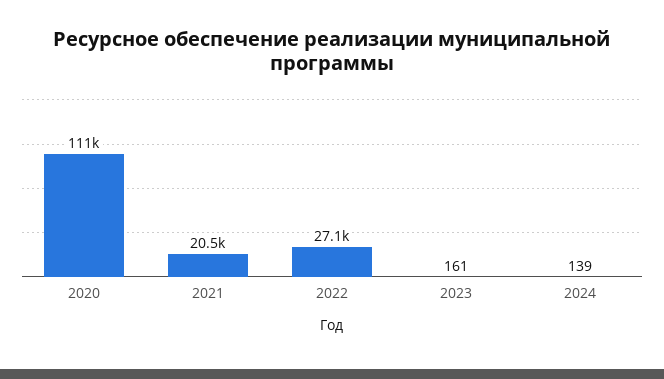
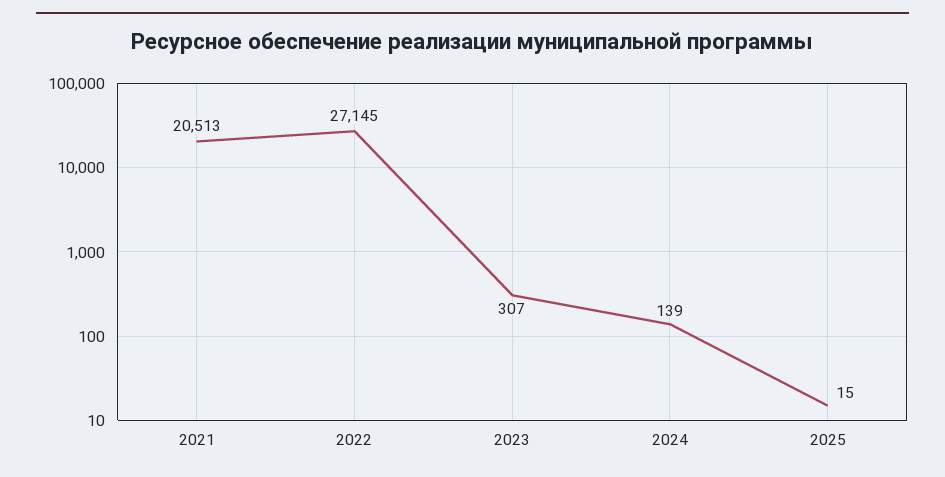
2020: 111000 -> none
2023: 161 -> 307
2025: none -> 15

